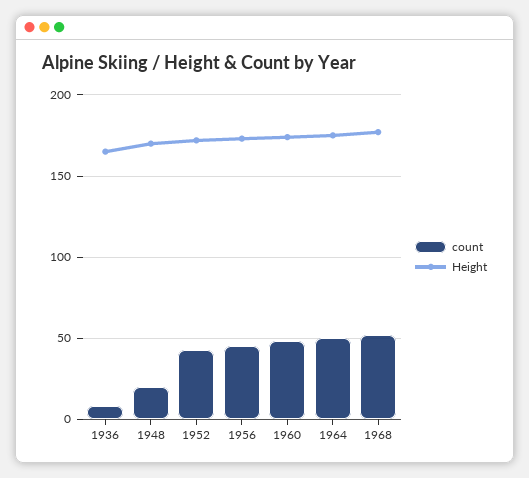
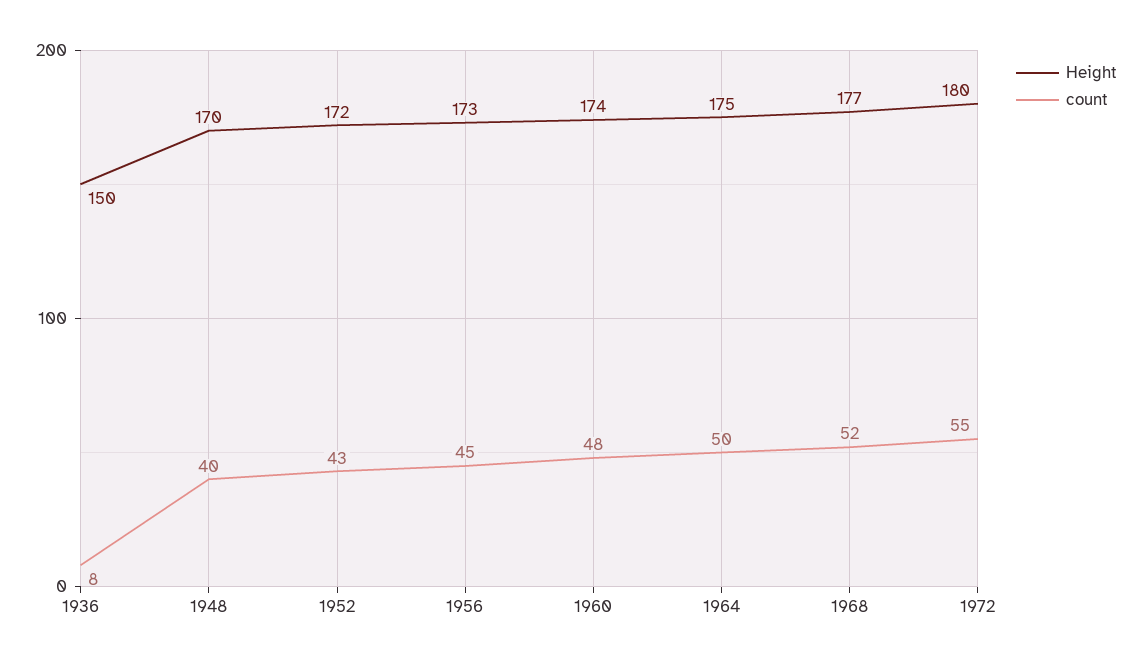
Height, 1936: 165 -> 150
count, 1948: 20 -> 40
Height, 1972: none -> 180
count, 1972: none -> 55

